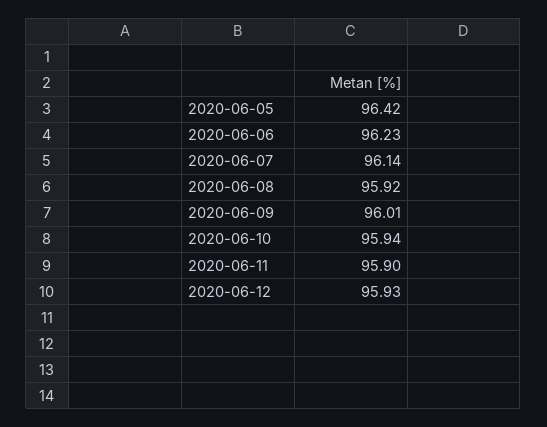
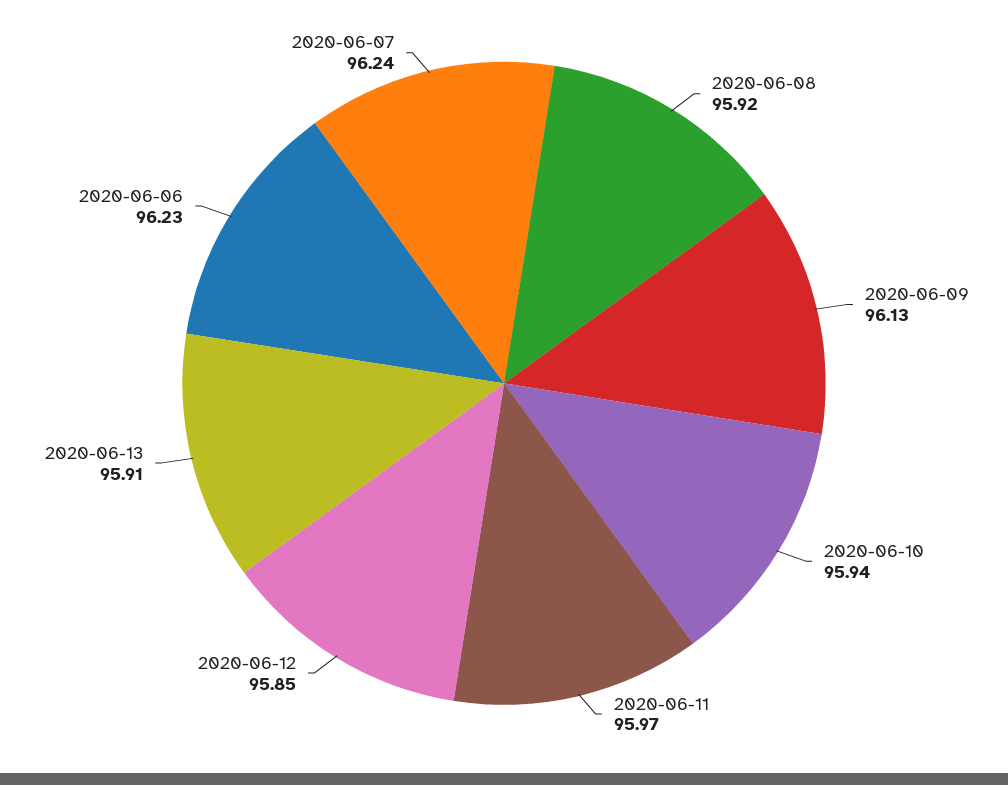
2020-06-05: 96.42 -> none
2020-06-07: 96.14 -> 96.24
2020-06-09: 96.01 -> 96.13
2020-06-11: 95.9 -> 95.97
2020-06-12: 95.93 -> 95.85
2020-06-13: none -> 95.91

